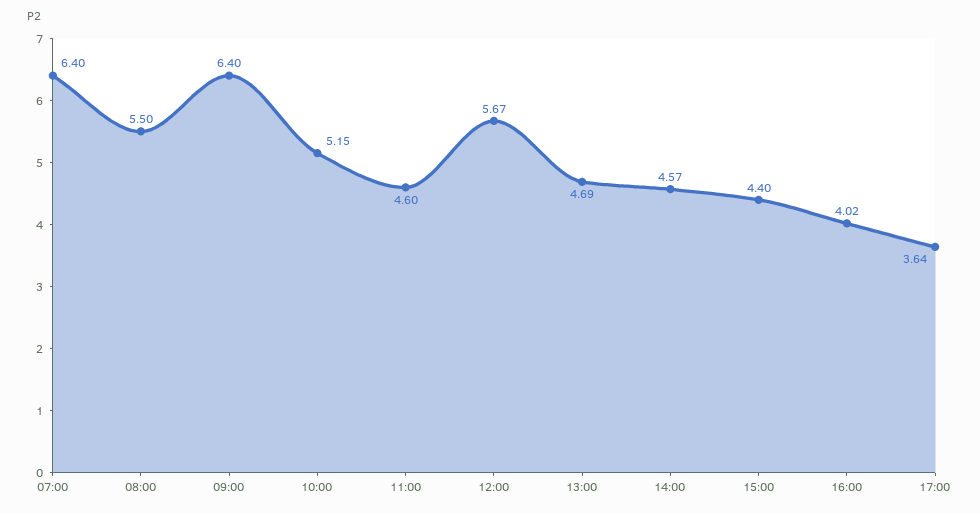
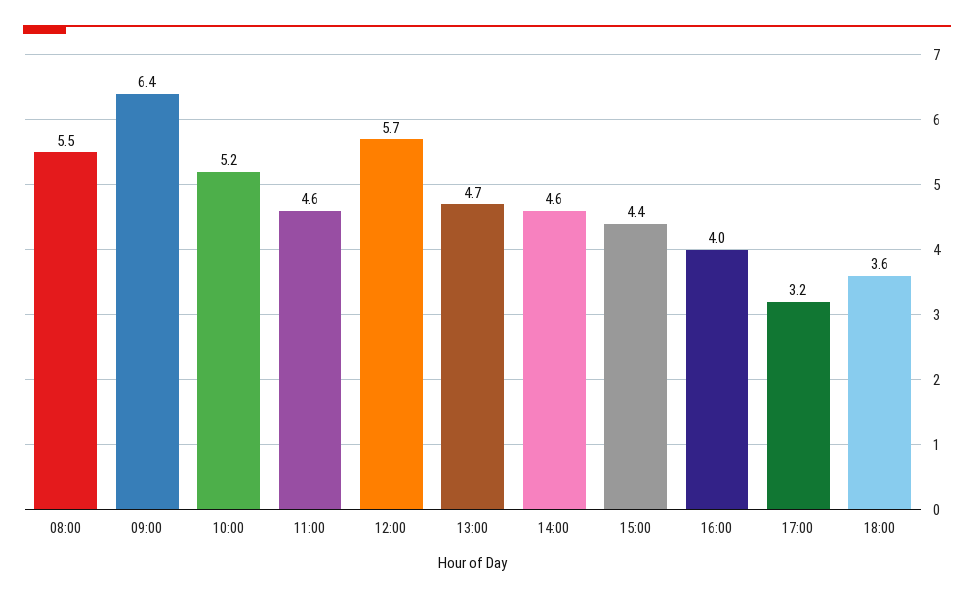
07:00: 6.4 -> none
17:00: 3.64 -> 3.2
18:00: none -> 3.6

